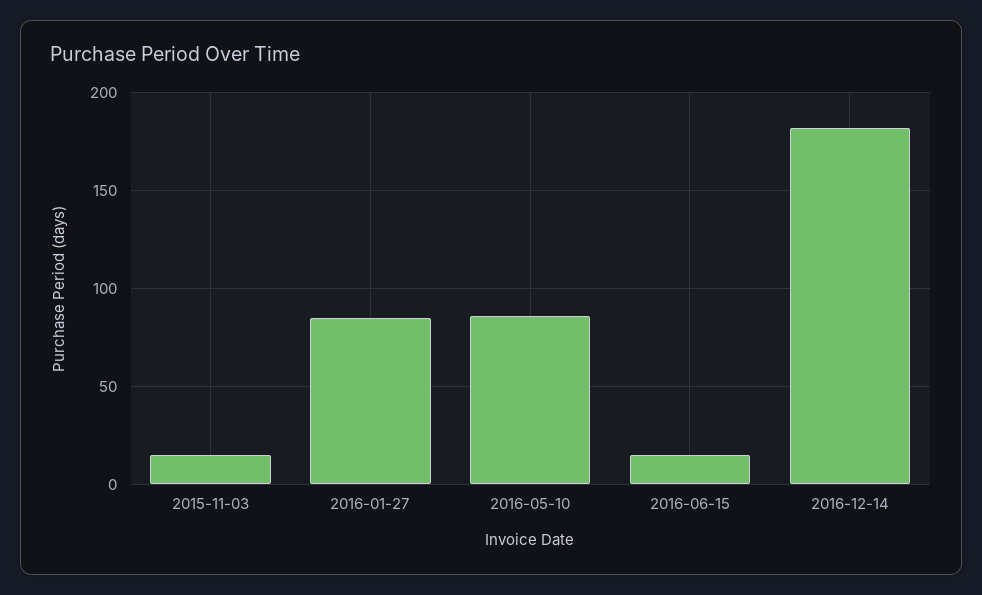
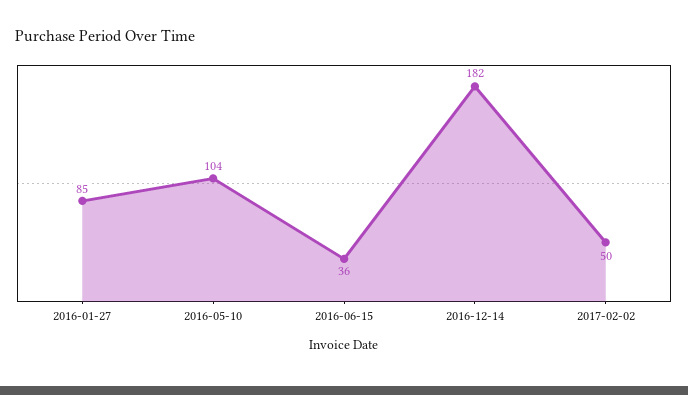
2015-11-03: 15 -> none
2016-05-10: 85 -> 104
2016-06-15: 15 -> 36
2017-02-02: none -> 50

